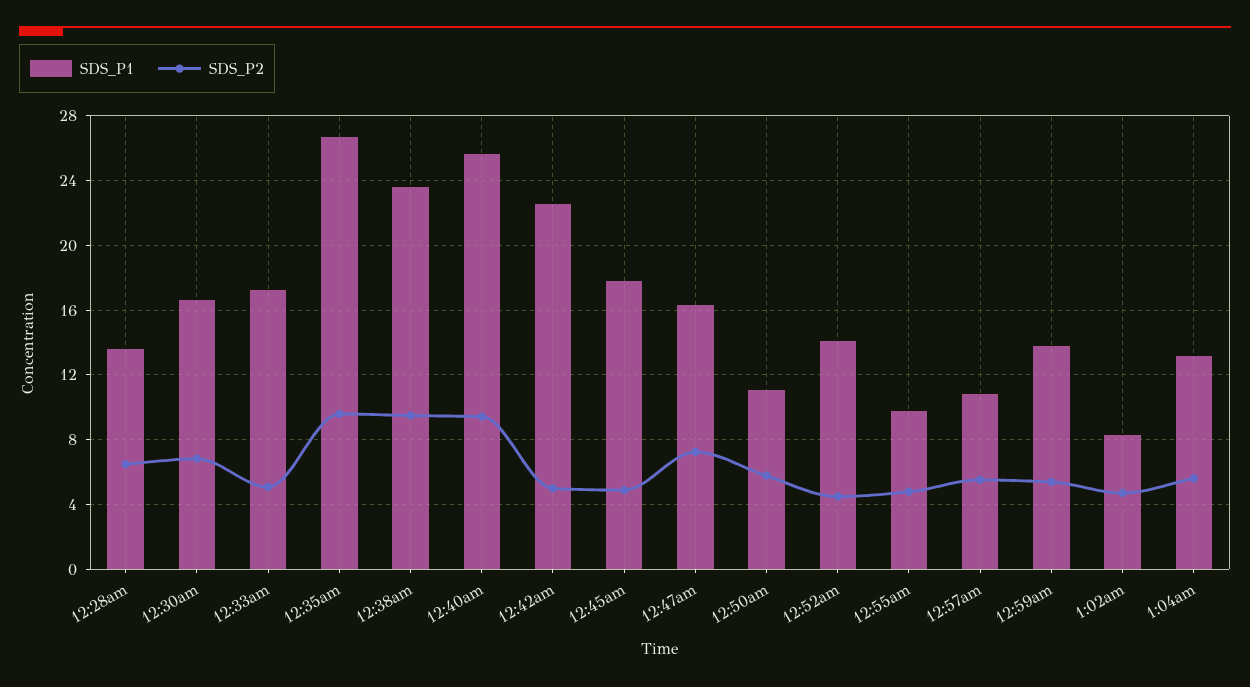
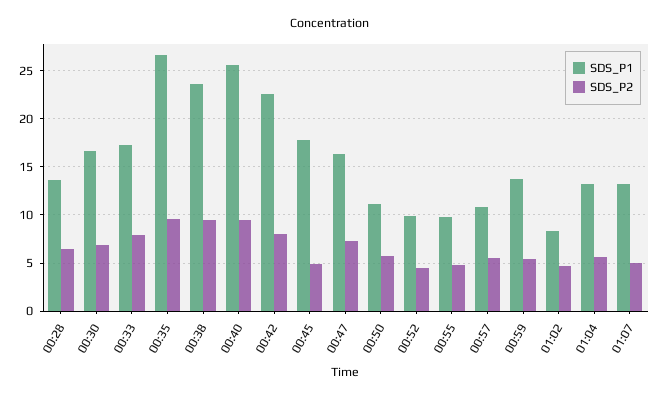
SDS_P2, 12:33am: 5 -> 8
SDS_P2, 12:42am: 5 -> 8
SDS_P1, 12:52am: 14 -> 10
SDS_P1, 01:07: none -> 13
SDS_P2, 01:07: none -> 5

